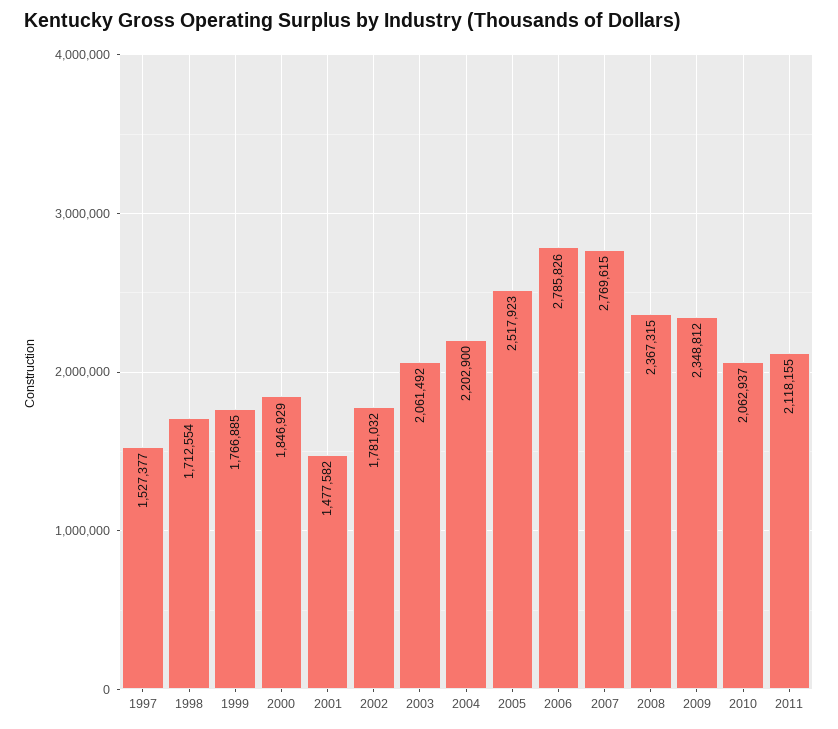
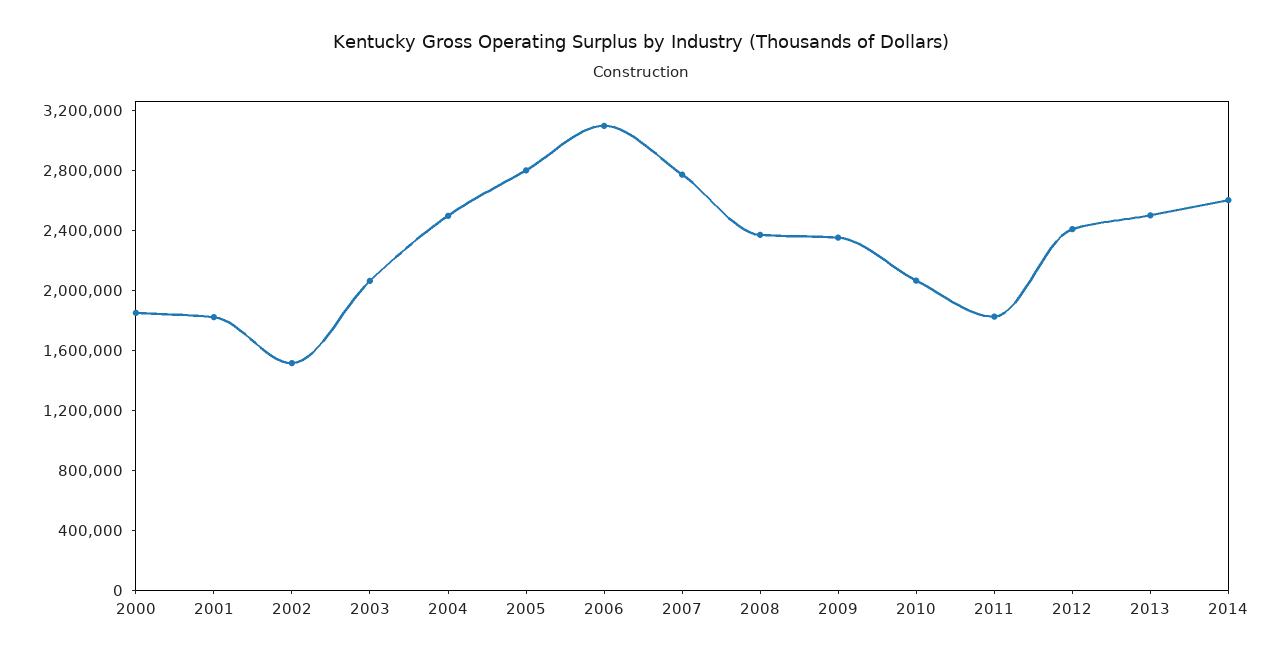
1997: 1527377 -> none
1998: 1712554 -> none
1999: 1766885 -> none
2001: 1477582 -> 1800000
2002: 1781032 -> 1500000
2004: 2202900 -> 2500000
2005: 2517923 -> 2800000
2006: 2785826 -> 3100000
2011: 2118155 -> 1800000
2012: none -> 2400000
2013: none -> 2500000
2014: none -> 2600000

